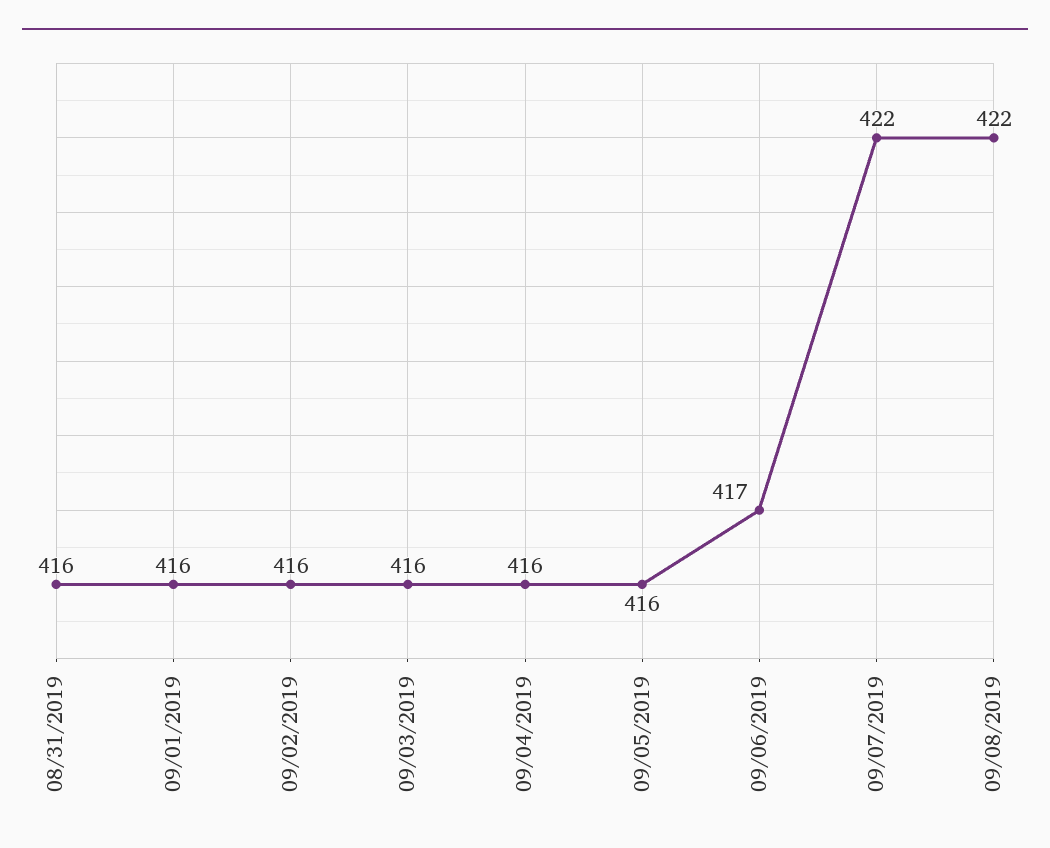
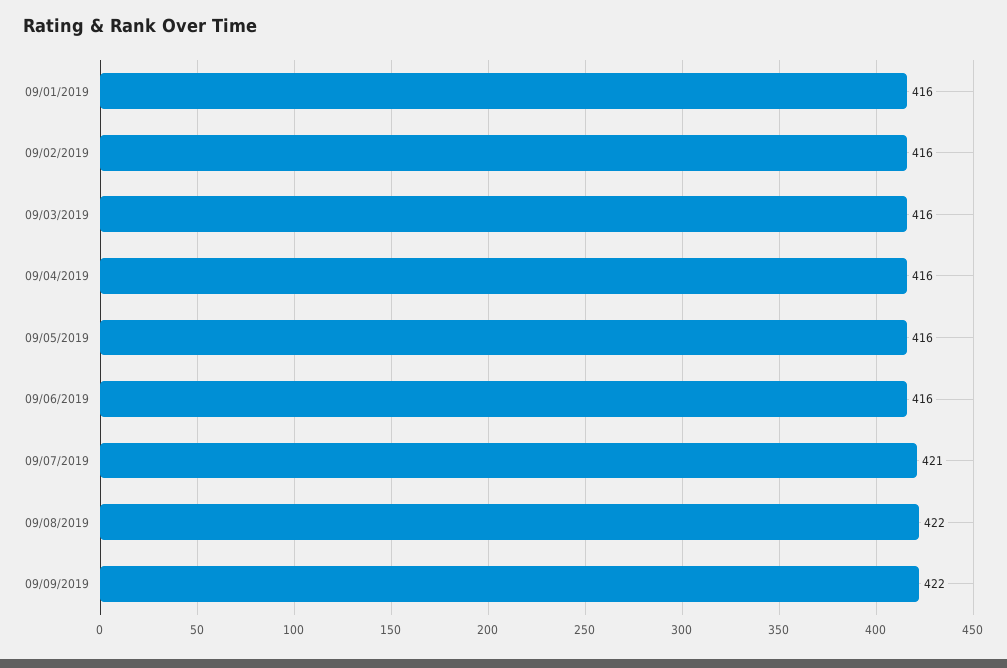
08/31/2019: 416 -> none
09/06/2019: 417 -> 416
09/07/2019: 422 -> 421
09/09/2019: none -> 422

